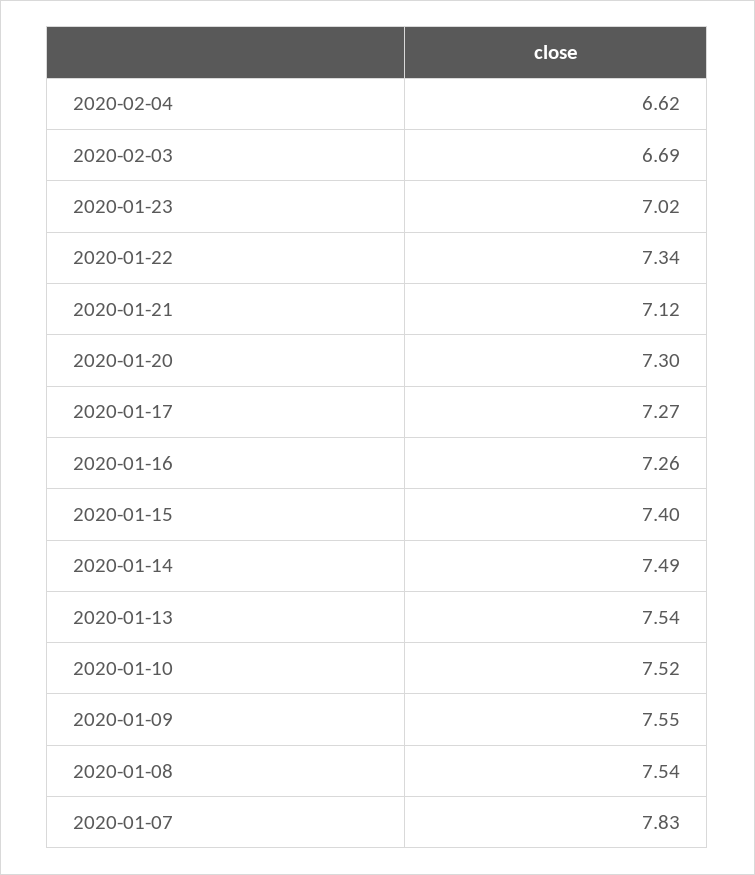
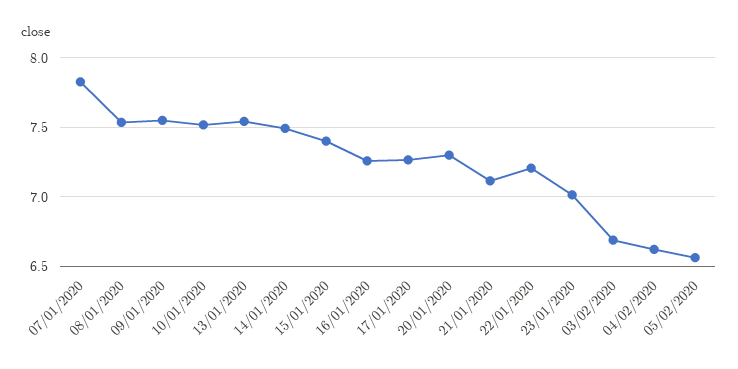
2020-01-22: 7.34 -> 7.2
05/02/2020: none -> 6.55

